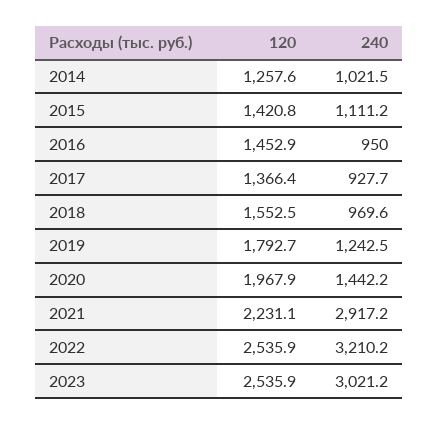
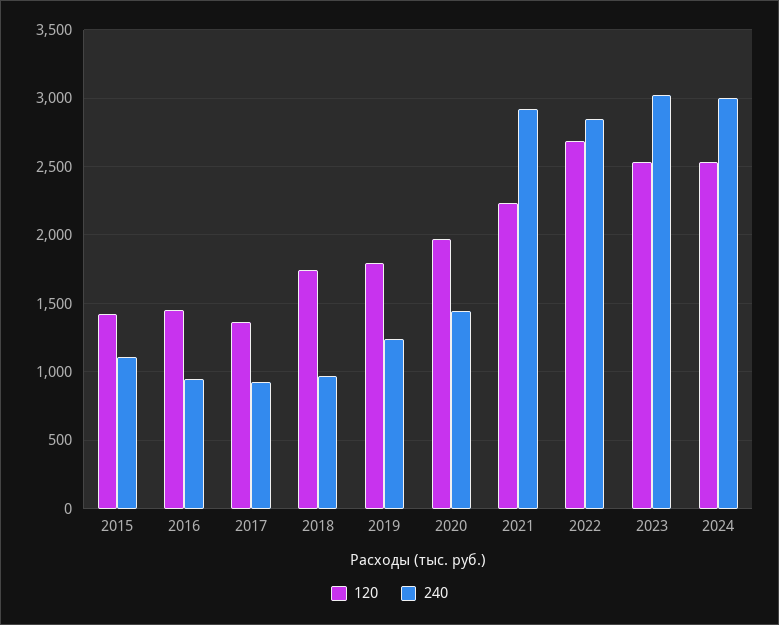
120, 2014: 1257.6 -> none
240, 2014: 1021.5 -> none
120, 2018: 1552.5 -> 1750
120, 2022: 2535.9 -> 2700
240, 2022: 3210.2 -> 2850
120, 2024: none -> 2550
240, 2024: none -> 3000

